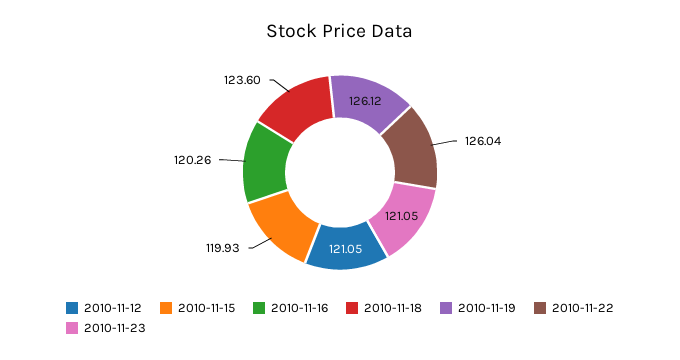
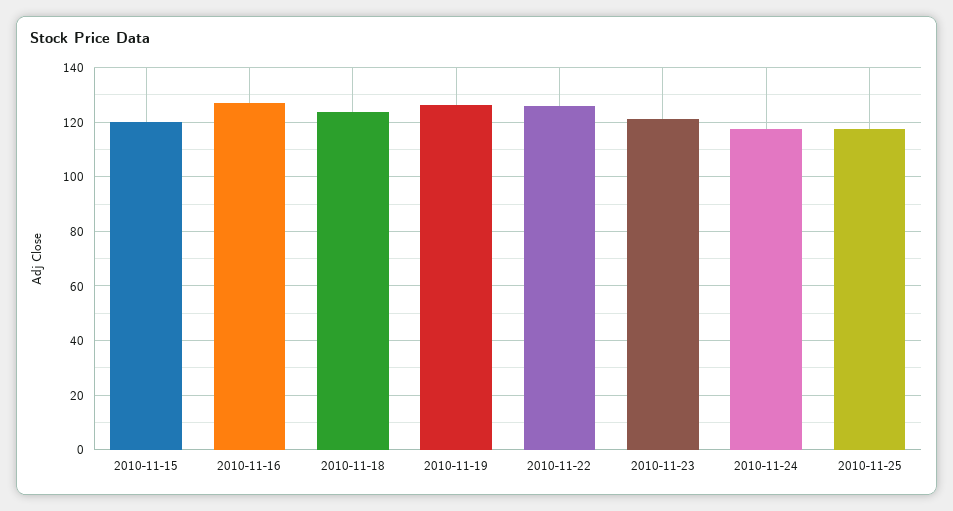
2010-11-12: 121.05 -> none
2010-11-16: 120.26 -> 127.5
2010-11-24: none -> 117.5
2010-11-25: none -> 117.5

